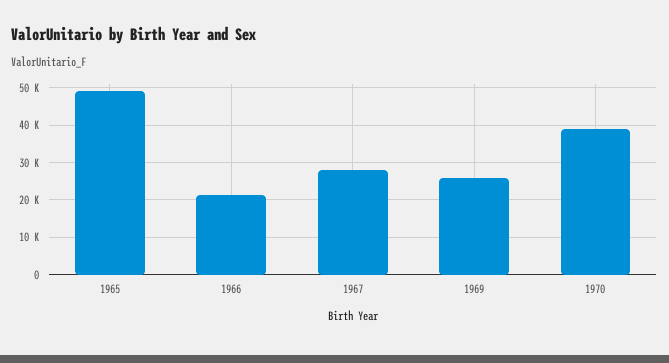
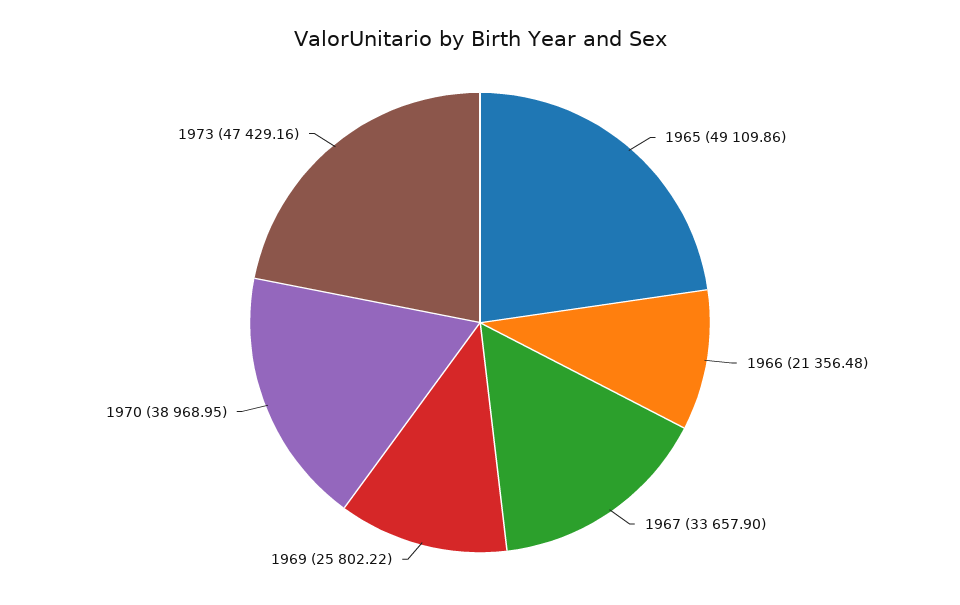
1967: 28000 -> 33657.9
1973: none -> 47429.16

